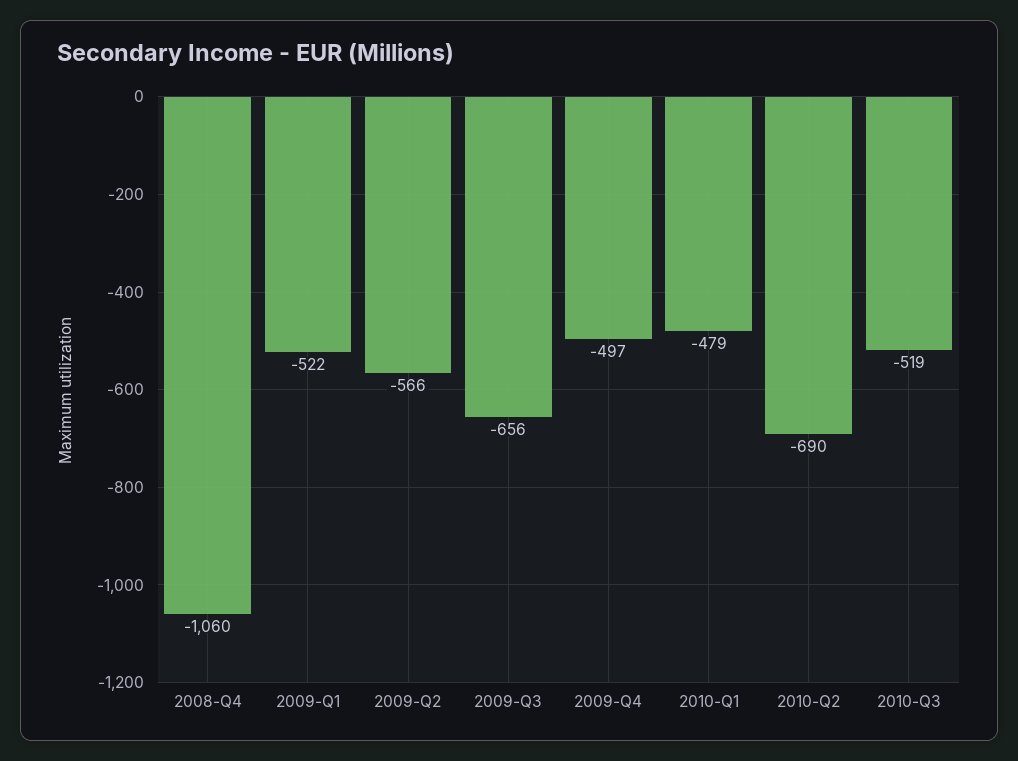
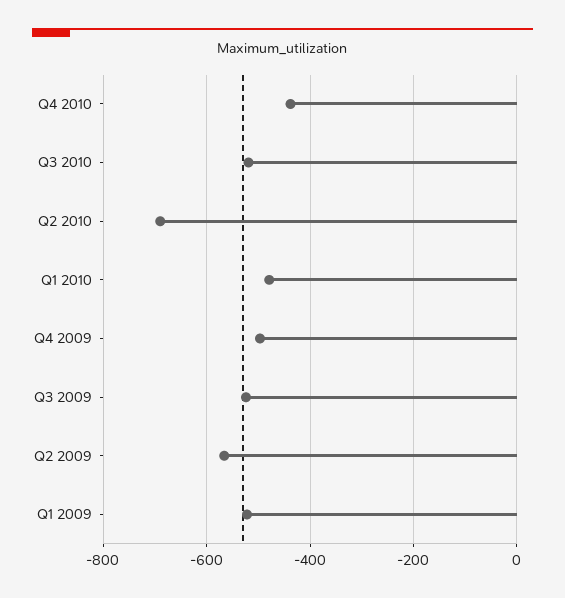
2008-Q4: -1060 -> none
2009-Q3: -656 -> -520
Q4 2010: none -> -440

